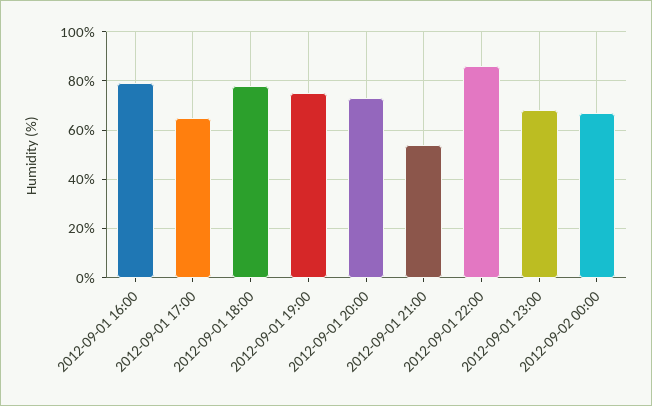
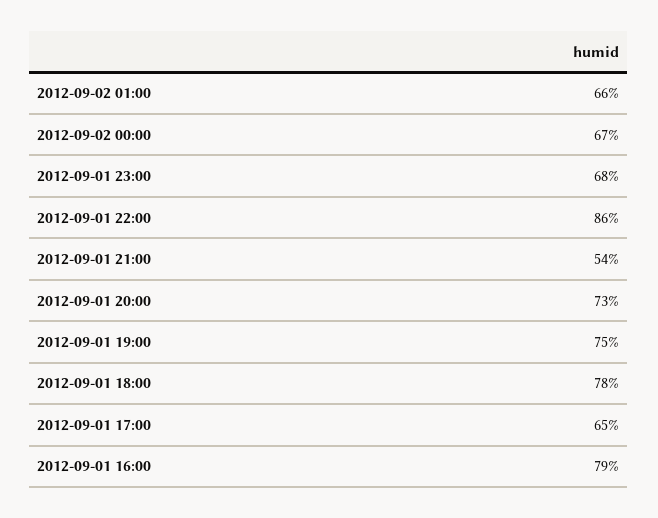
2012-09-02 01:00: none -> 66

